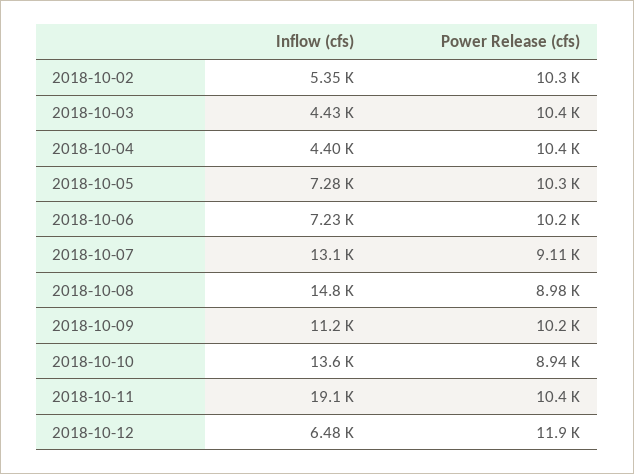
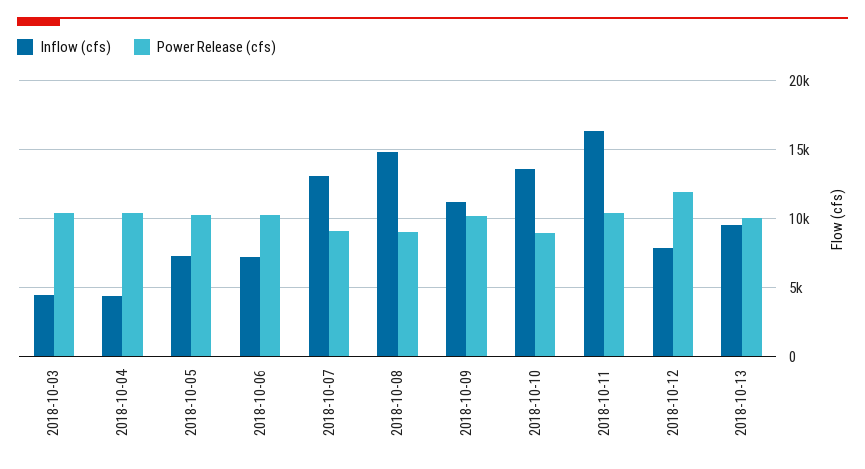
Inflow (cfs), 2018-10-02: 5350 -> none
Power Release (cfs), 2018-10-02: 10300 -> none
Inflow (cfs), 2018-10-11: 19100 -> 16500
Inflow (cfs), 2018-10-12: 6480 -> 8000
Inflow (cfs), 2018-10-13: none -> 9500
Power Release (cfs), 2018-10-13: none -> 10000

